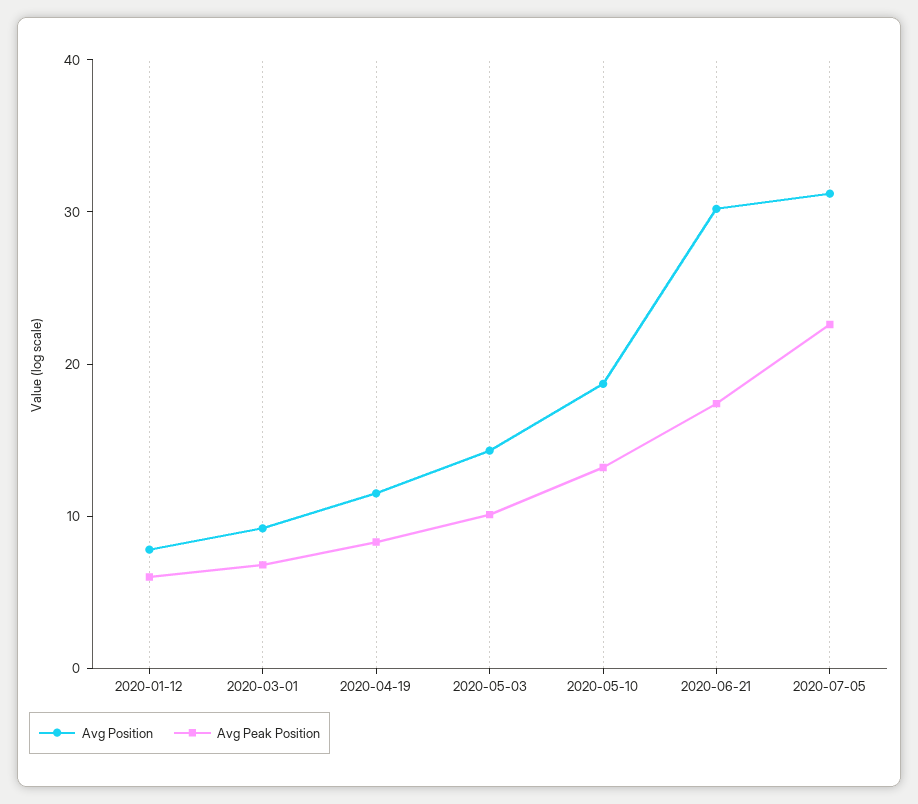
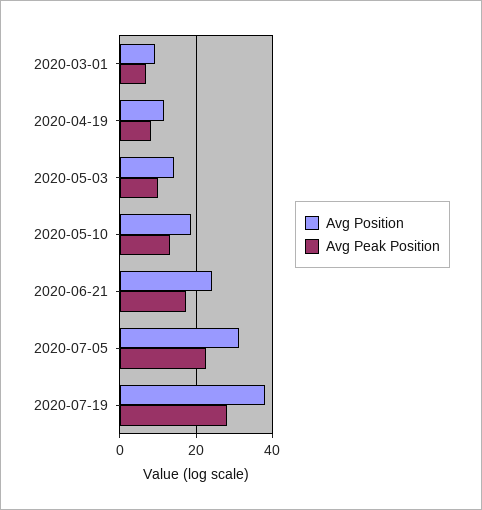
Avg Position, 2020-01-12: 8 -> none
Avg Peak Position, 2020-01-12: 6 -> none
Avg Position, 2020-06-21: 30 -> 24
Avg Position, 2020-07-19: none -> 38
Avg Peak Position, 2020-07-19: none -> 28

